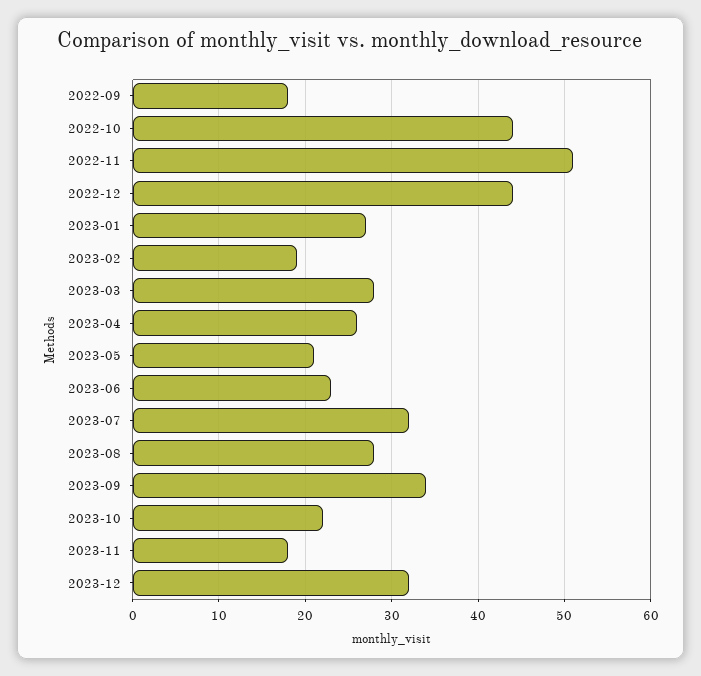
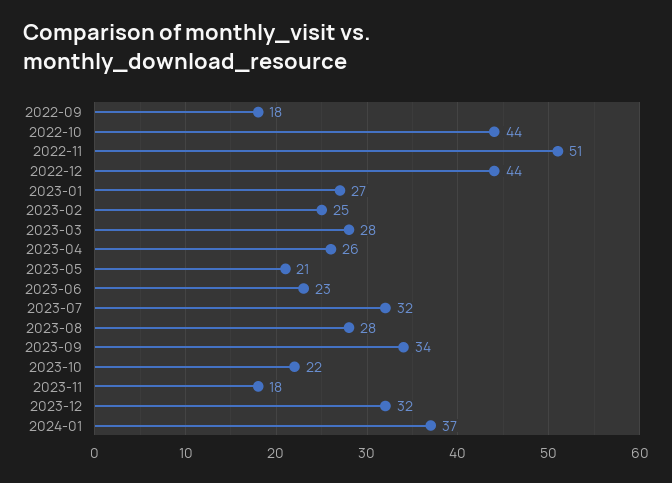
2023-02: 19 -> 25
2024-01: none -> 37

